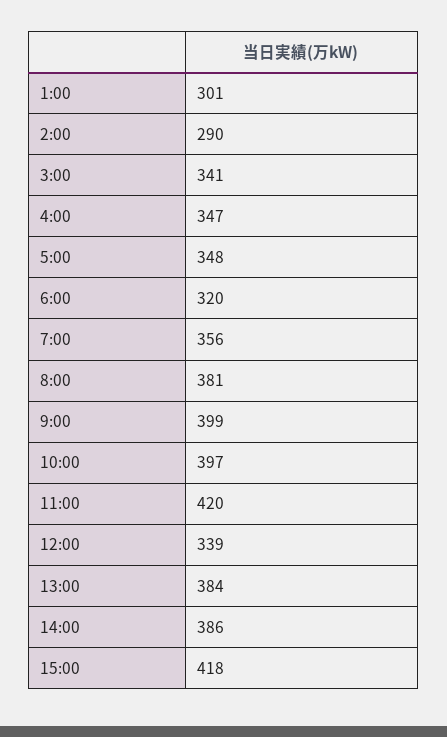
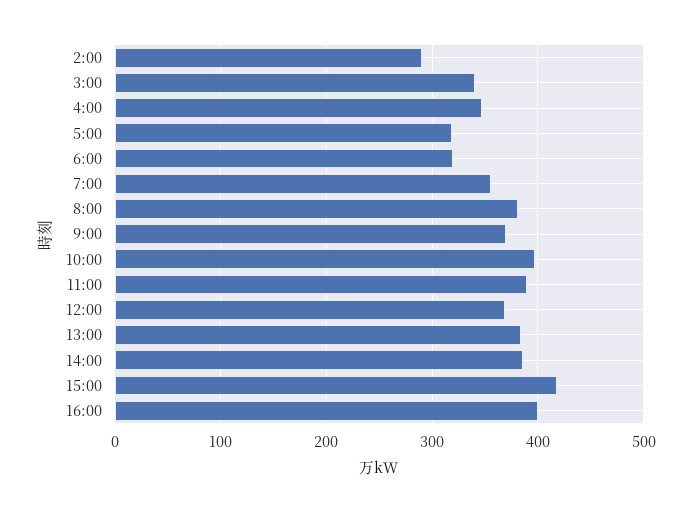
1:00: 301 -> none
5:00: 348 -> 320
9:00: 399 -> 370
11:00: 420 -> 390
12:00: 339 -> 370
16:00: none -> 400

